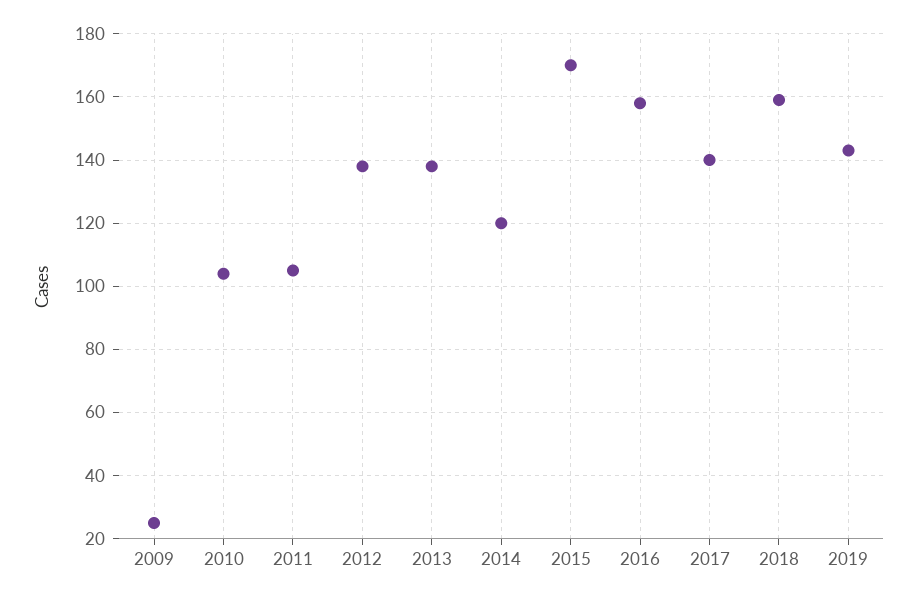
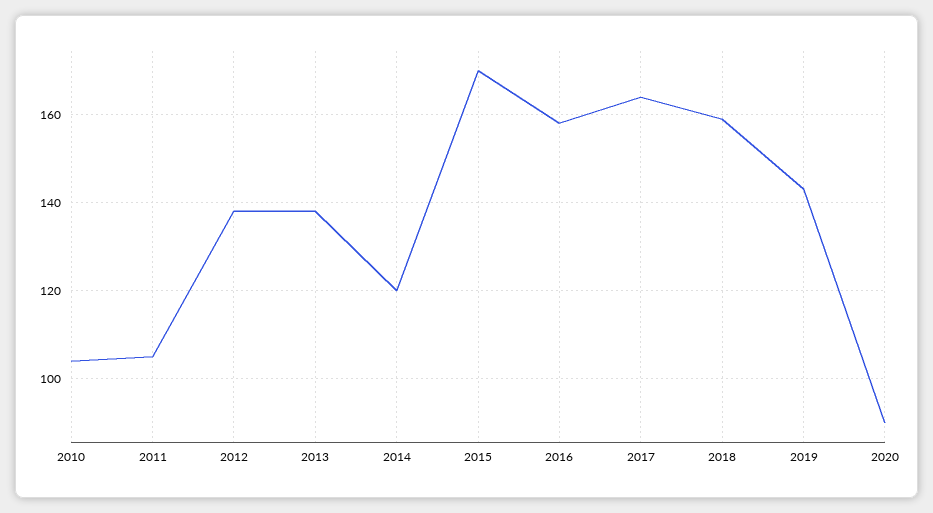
2009: 25 -> none
2017: 140 -> 165
2020: none -> 90

